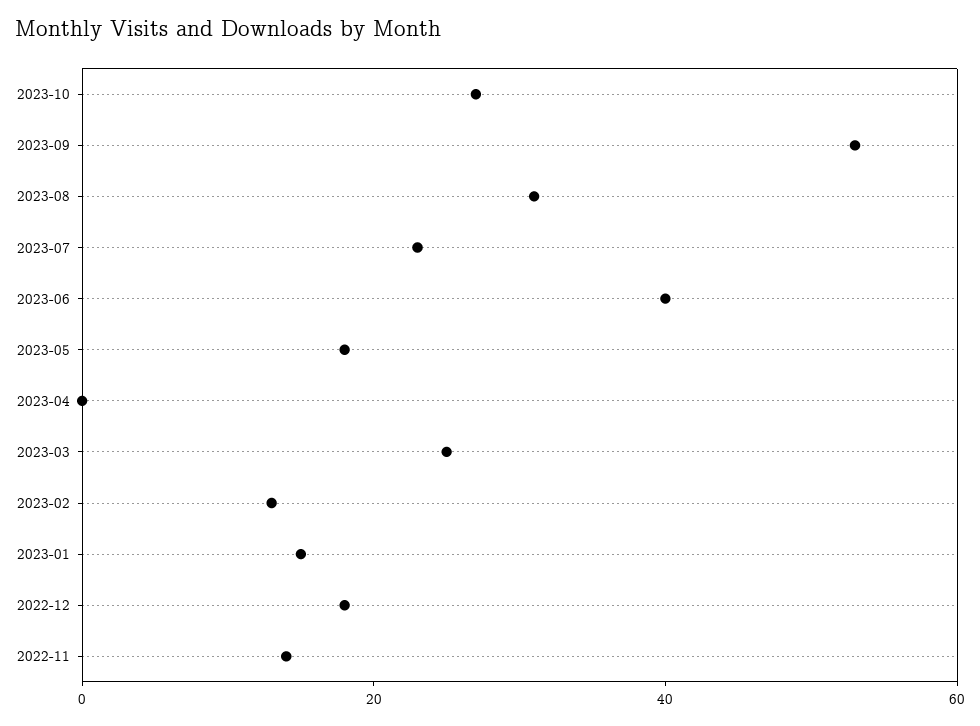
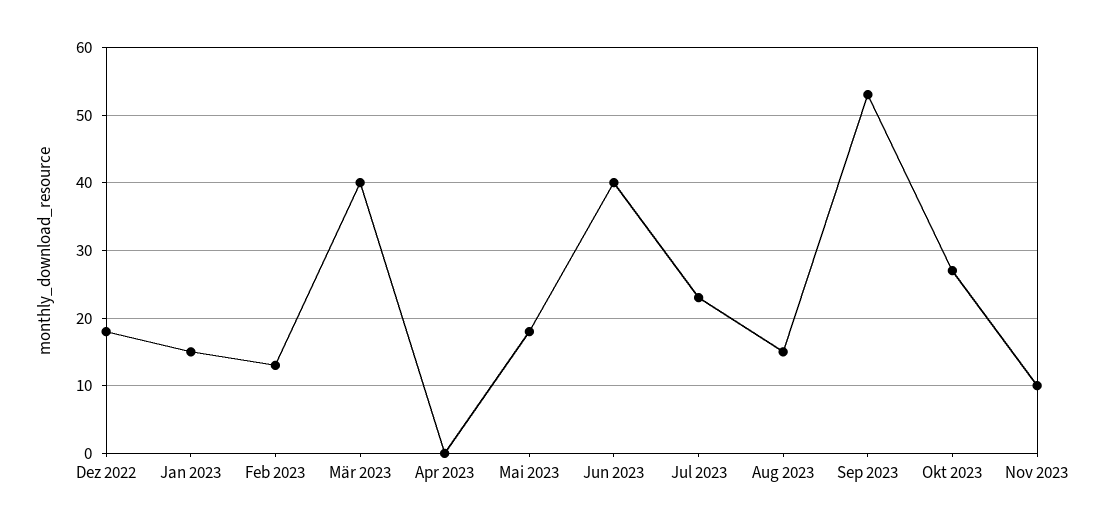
2023-08: 30 -> 15
2023-03: 25 -> 40
2022-11: 15 -> none
Nov 2023: none -> 10

